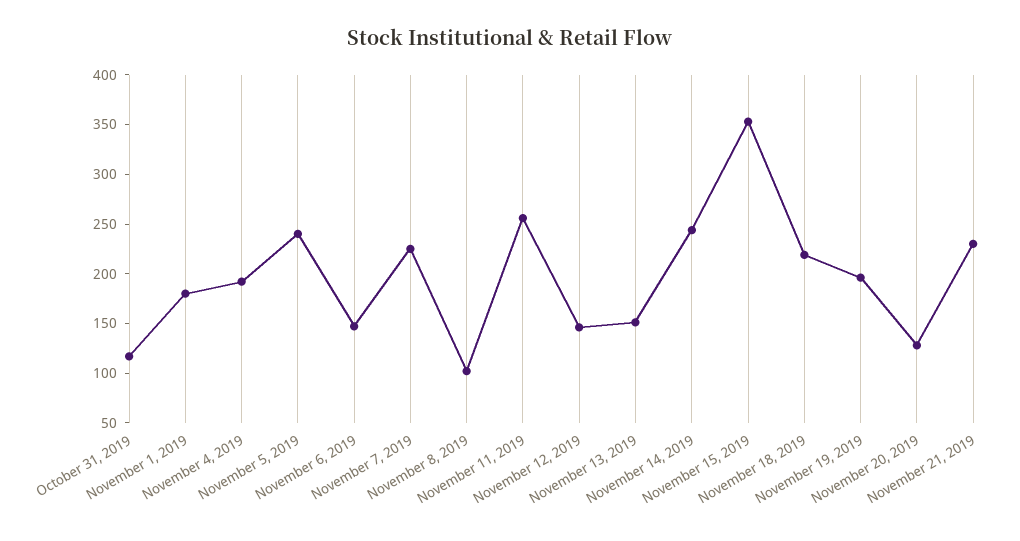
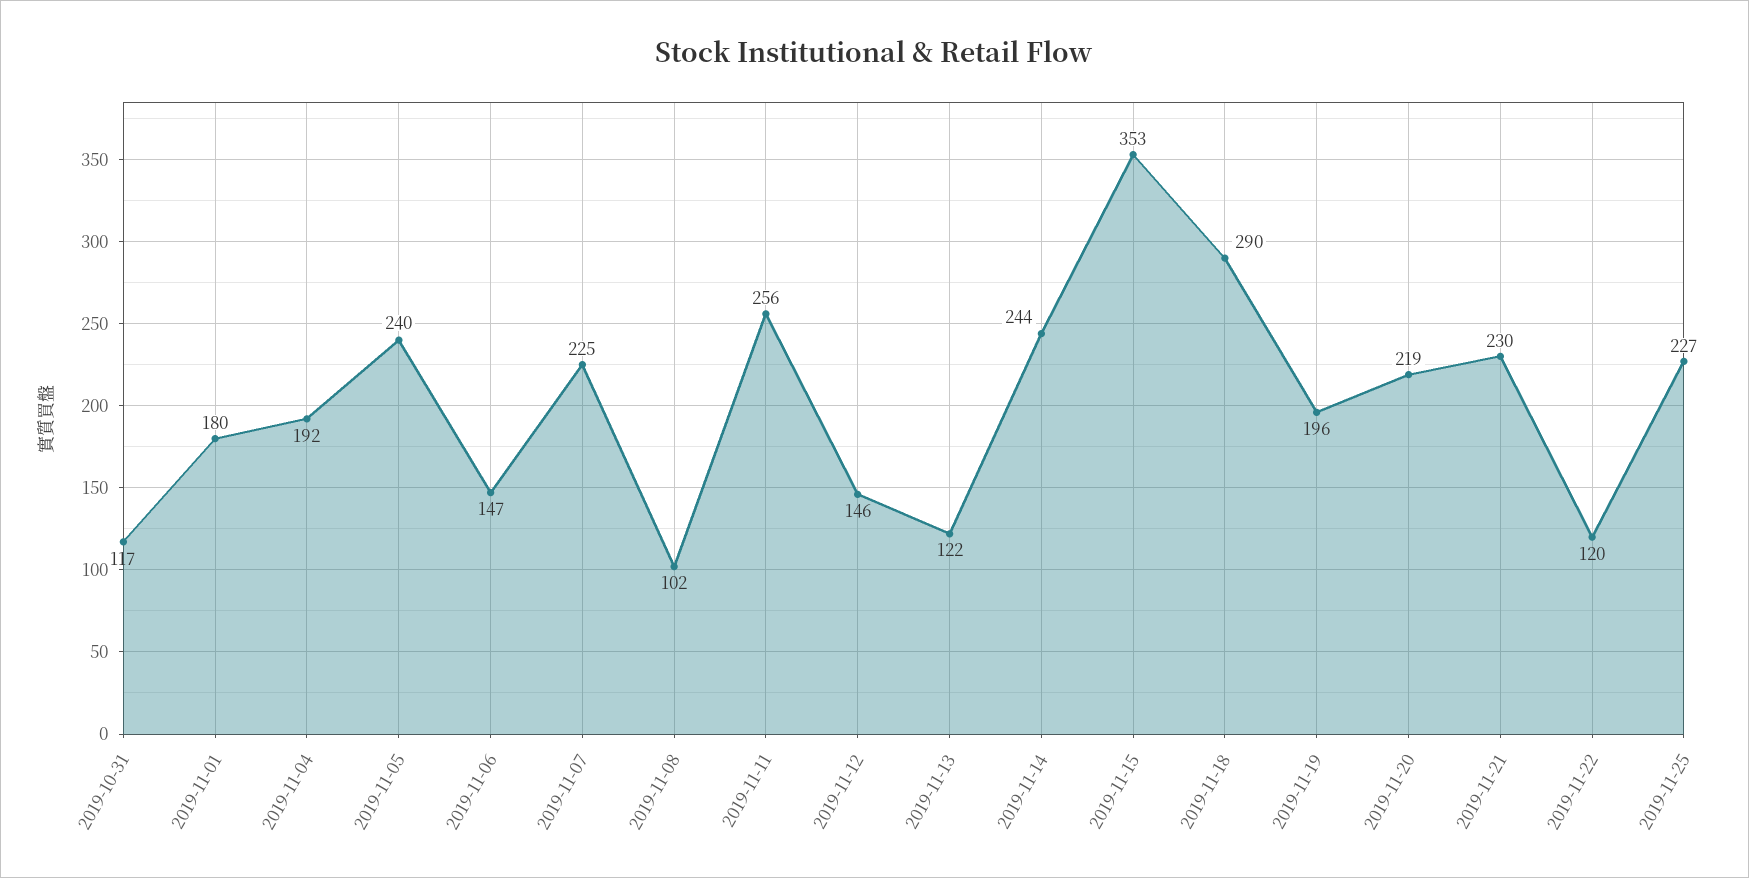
November 13, 2019: 150 -> 122
November 18, 2019: 220 -> 290
November 20, 2019: 130 -> 219
2019-11-22: none -> 120
2019-11-25: none -> 227

